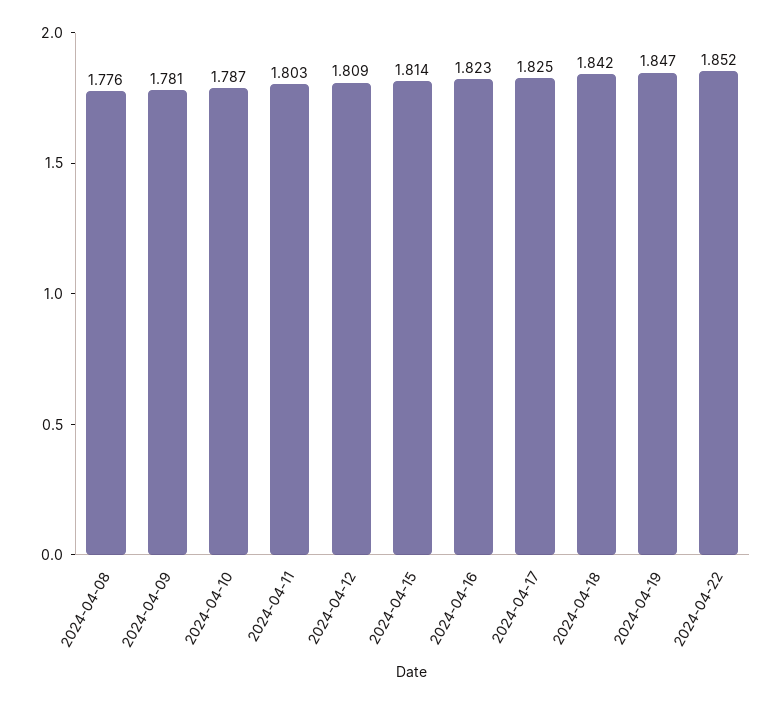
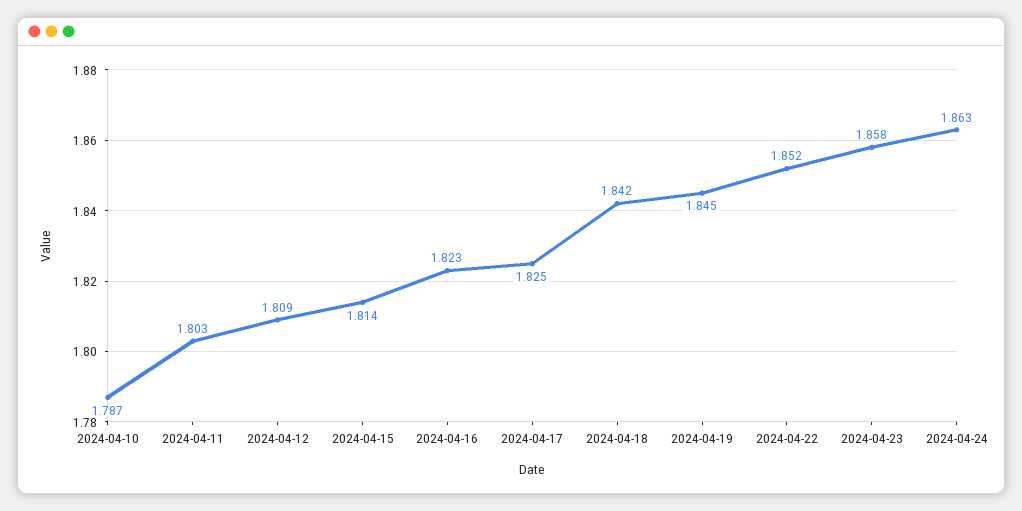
2024-04-08: 1.776 -> none
2024-04-09: 1.781 -> none
2024-04-19: 1.847 -> 1.845
2024-04-23: none -> 1.858
2024-04-24: none -> 1.863

